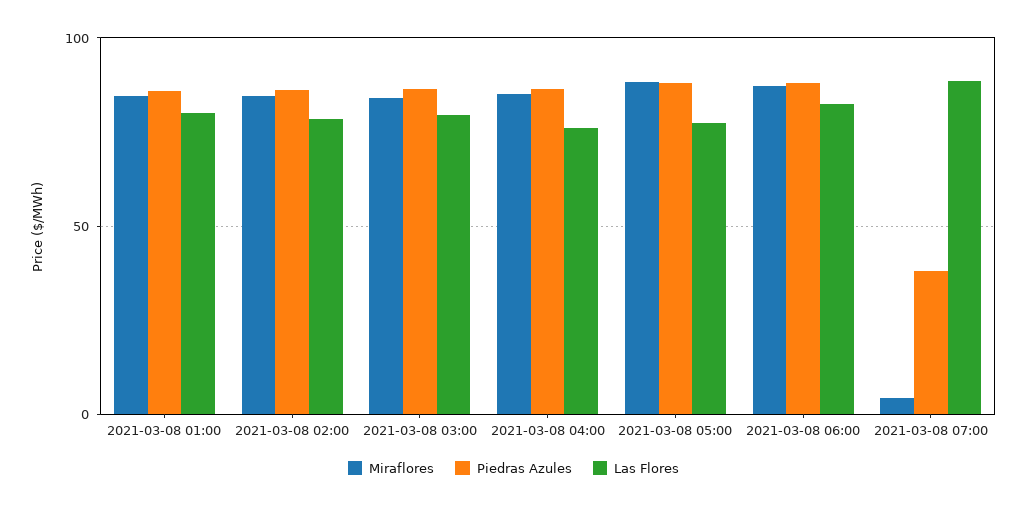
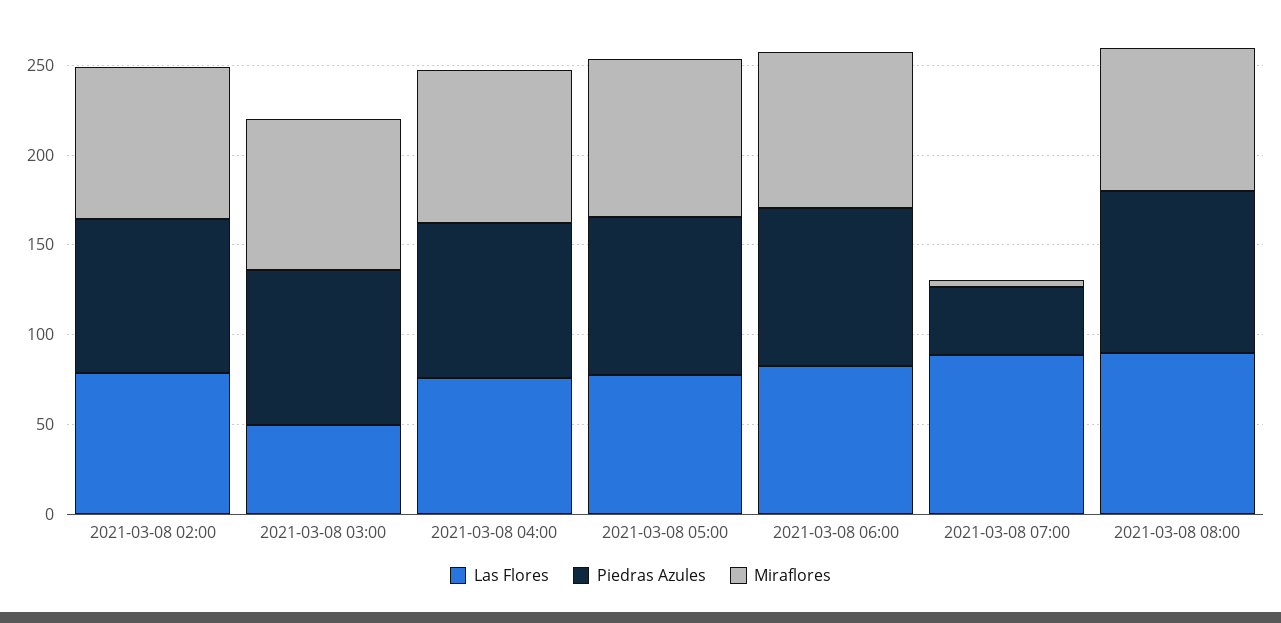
Miraflores, 2021-03-08 01:00: 85 -> none
Piedras Azules, 2021-03-08 01:00: 85 -> none
Las Flores, 2021-03-08 01:00: 80 -> none
Las Flores, 2021-03-08 03:00: 80 -> 50
Las Flores, 2021-03-08 08:00: none -> 90
Piedras Azules, 2021-03-08 08:00: none -> 90
Miraflores, 2021-03-08 08:00: none -> 80

